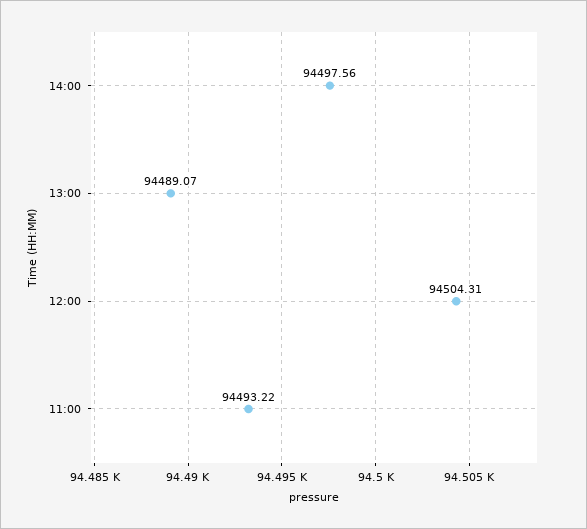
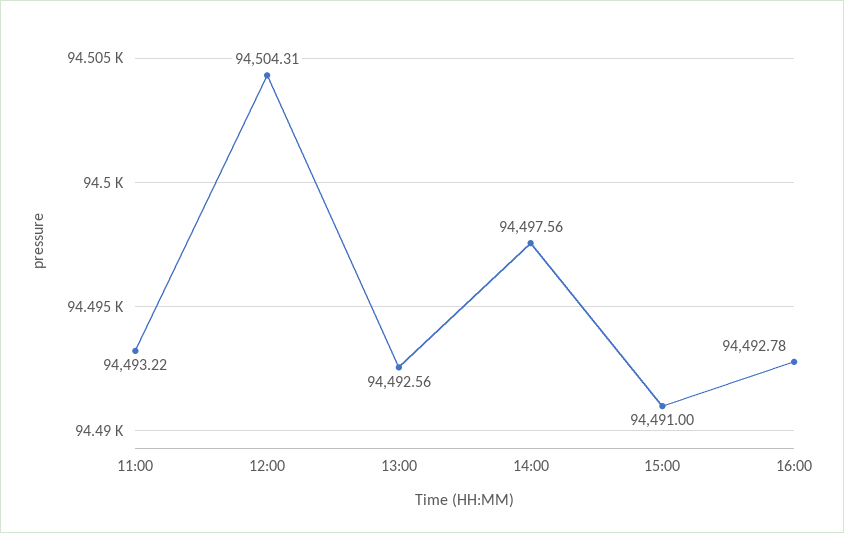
13:00: 94489.07 -> 94492.56
15:00: none -> 94491
16:00: none -> 94492.78

